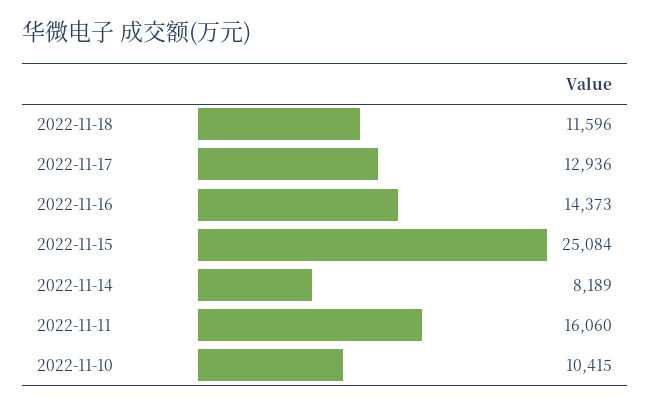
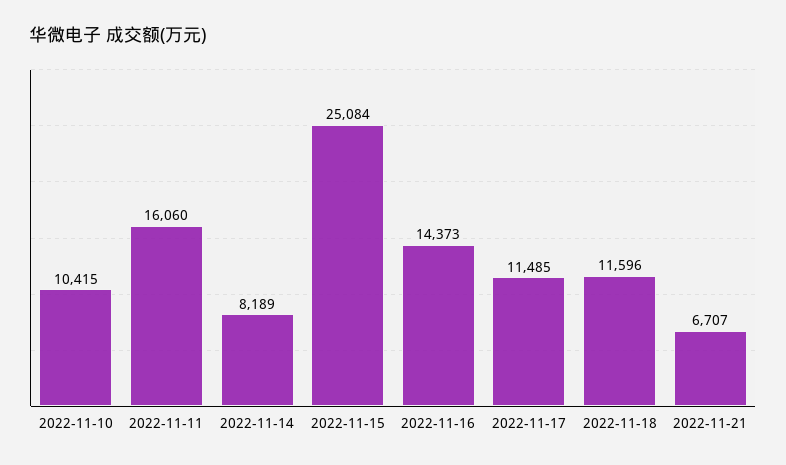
2022-11-17: 12936 -> 11485
2022-11-21: none -> 6707

